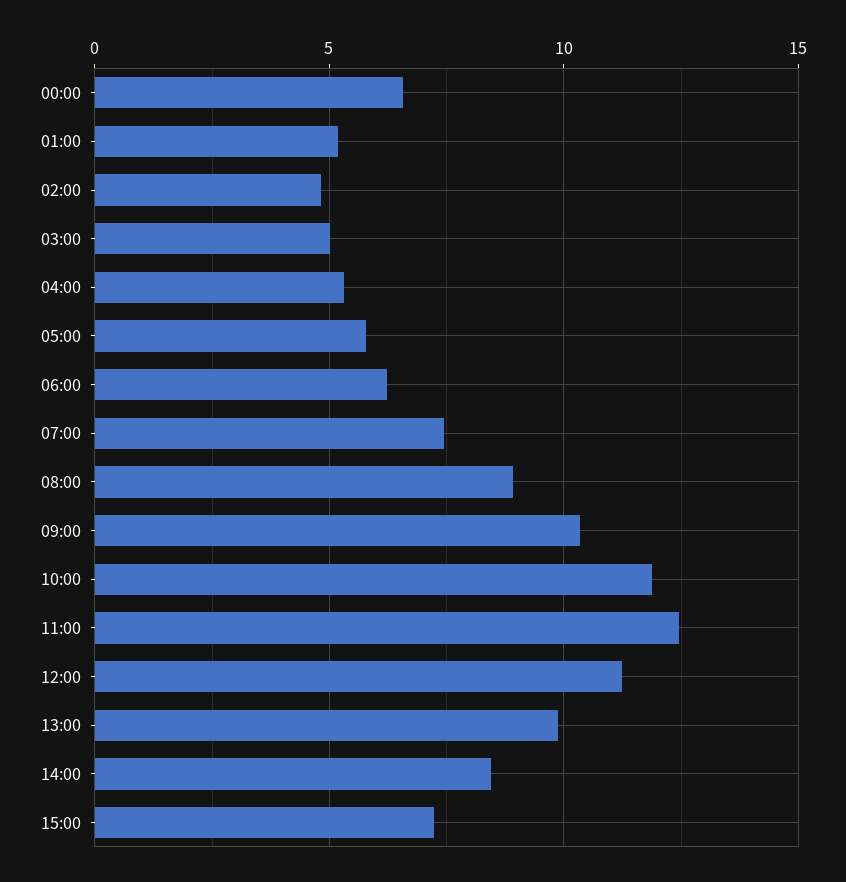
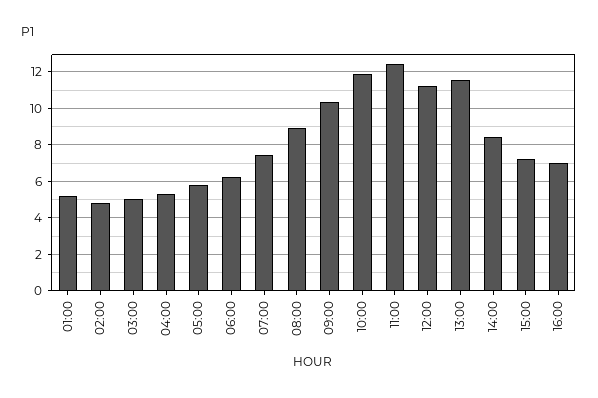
00:00: 6.5 -> none
13:00: 10 -> 11.5
16:00: none -> 7

